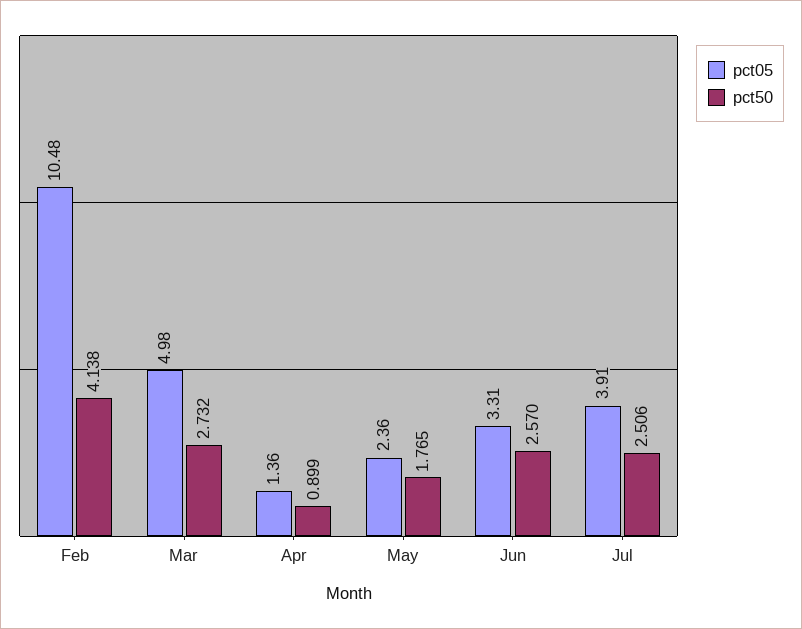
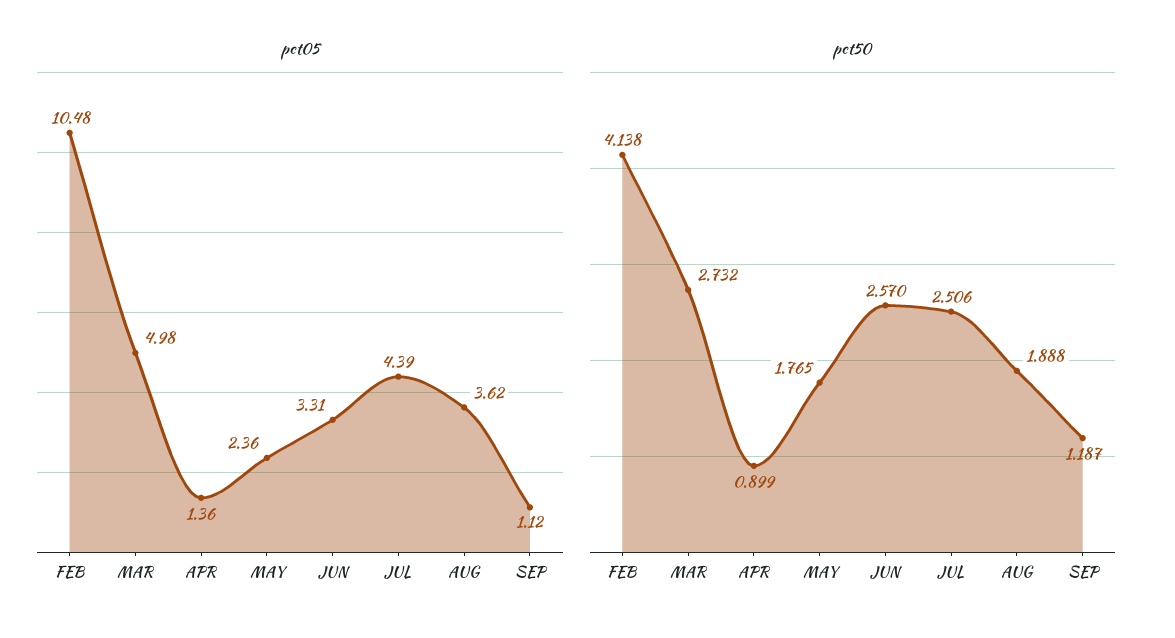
pct05, Jul: 3.91 -> 4.39
pct05, AUG: none -> 3.62
pct05, SEP: none -> 1.12
pct50, AUG: none -> 1.888
pct50, SEP: none -> 1.187

